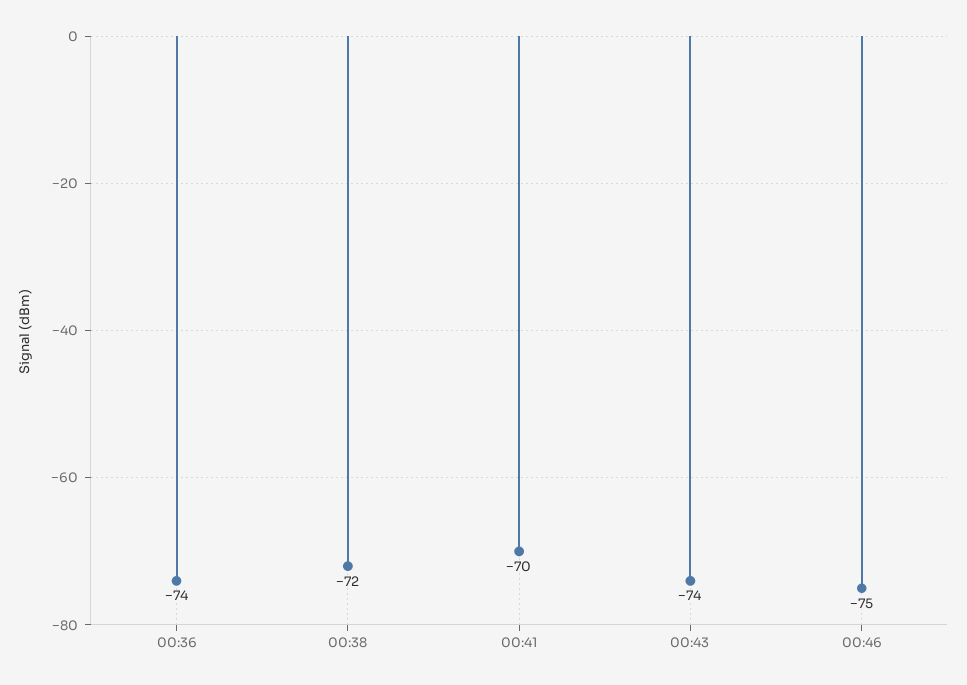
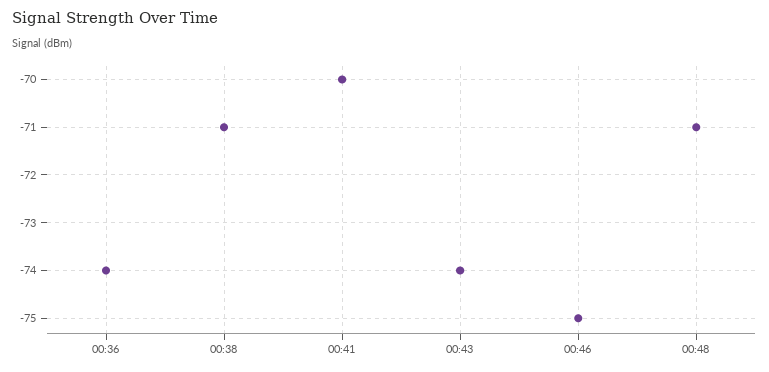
00:38: -72 -> -71
00:48: none -> -71

